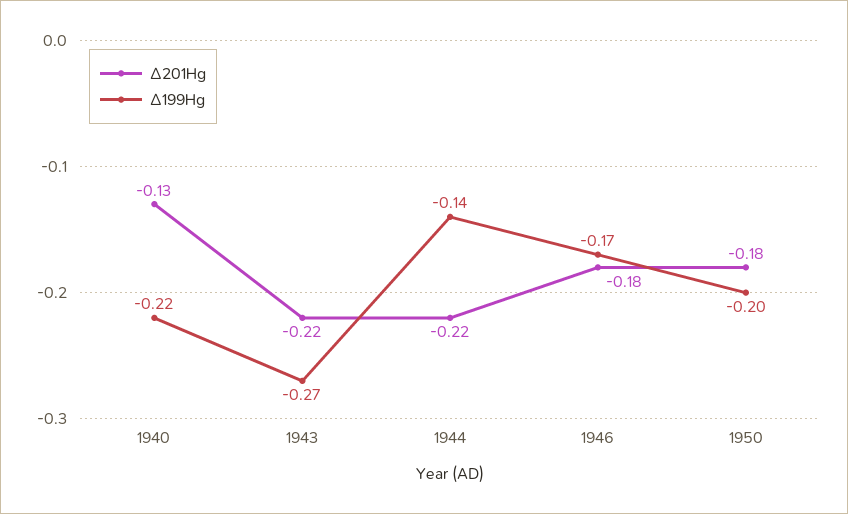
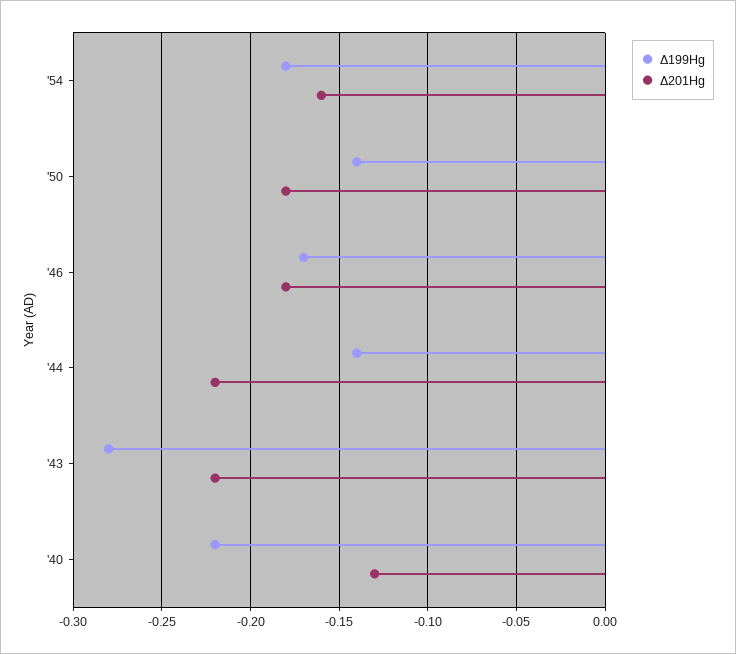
Δ199Hg, 1943: -0.27 -> -0.28
Δ199Hg, 1950: -0.2 -> -0.14
Δ199Hg, '54: none -> -0.18
Δ201Hg, '54: none -> -0.16

